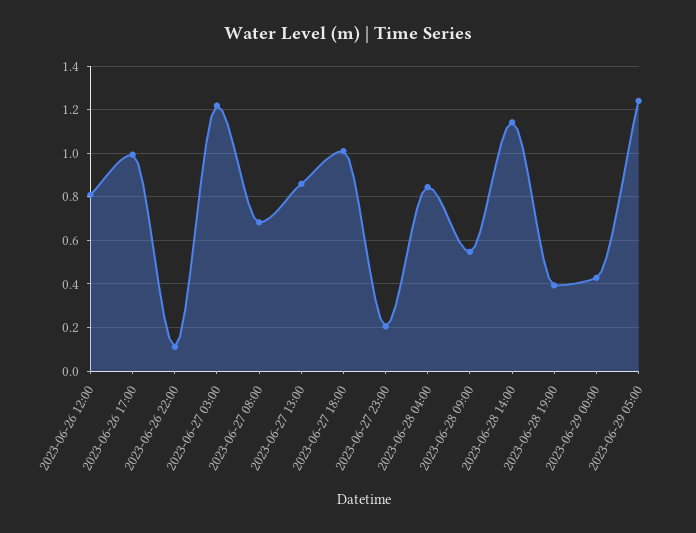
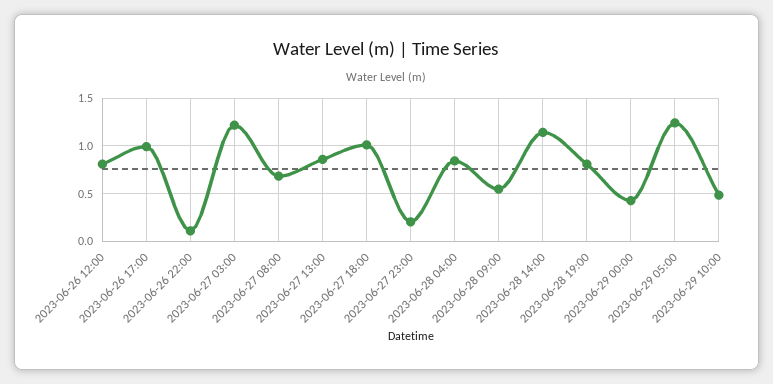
2023-06-28 19:00: 0.4 -> 0.8
2023-06-29 10:00: none -> 0.5

